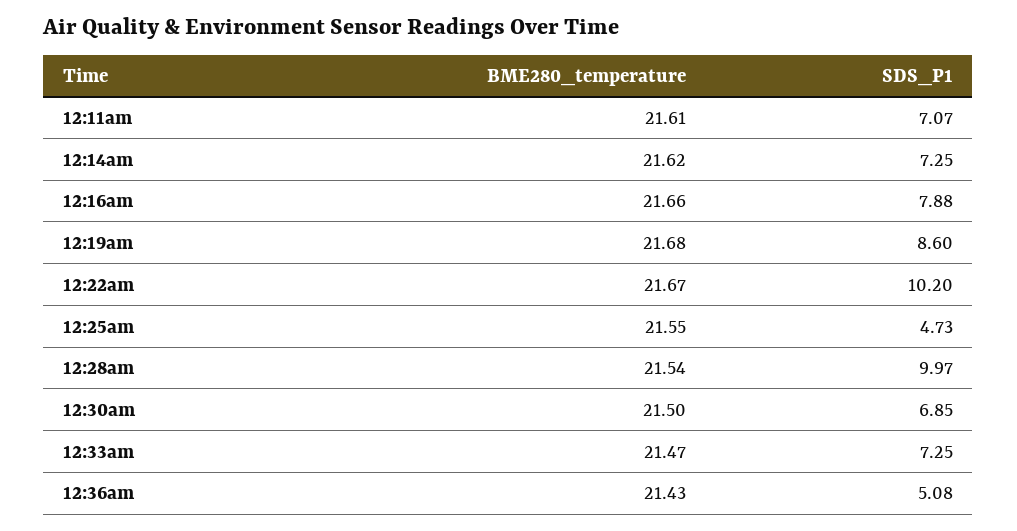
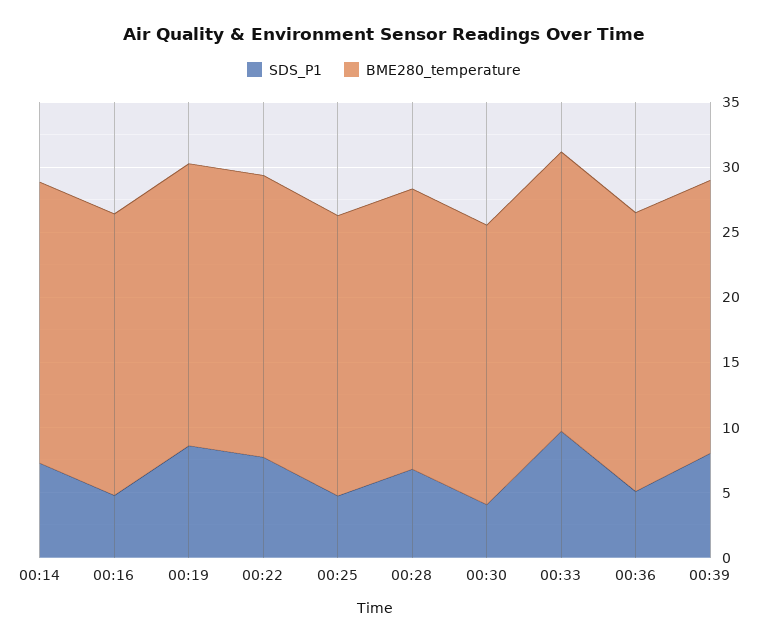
BME280_temperature, 12:11am: 21.61 -> none
SDS_P1, 12:11am: 7.07 -> none
SDS_P1, 12:16am: 7.88 -> 5
SDS_P1, 12:22am: 10.2 -> 8
SDS_P1, 12:28am: 9.97 -> 7
SDS_P1, 12:30am: 6.85 -> 4
SDS_P1, 12:33am: 7.25 -> 10
SDS_P1, 00:39: none -> 8
BME280_temperature, 00:39: none -> 21

